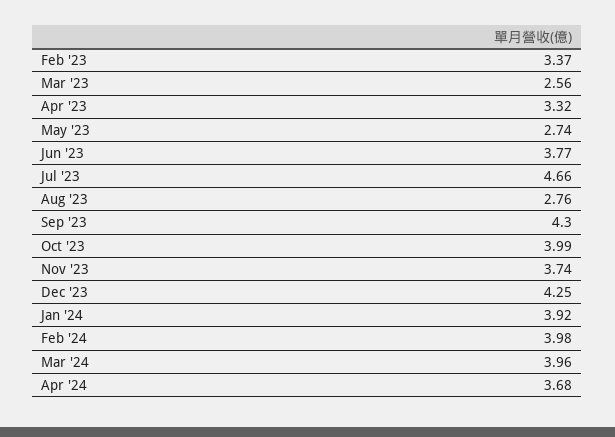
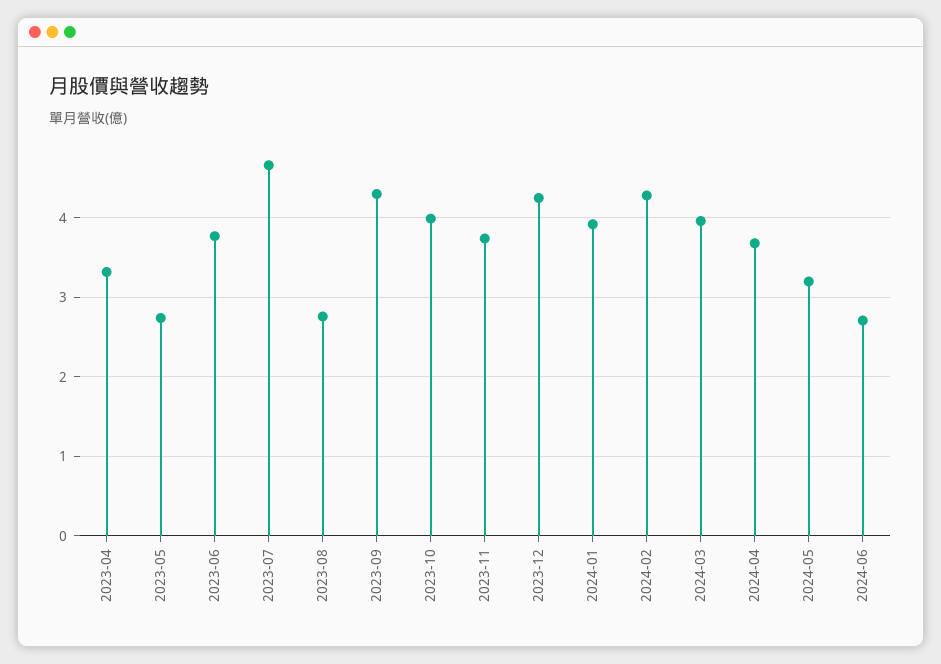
Feb '23: 3.37 -> none
Mar '23: 2.56 -> none
Feb '24: 3.98 -> 4.3
2024-05: none -> 3.2
2024-06: none -> 2.7

